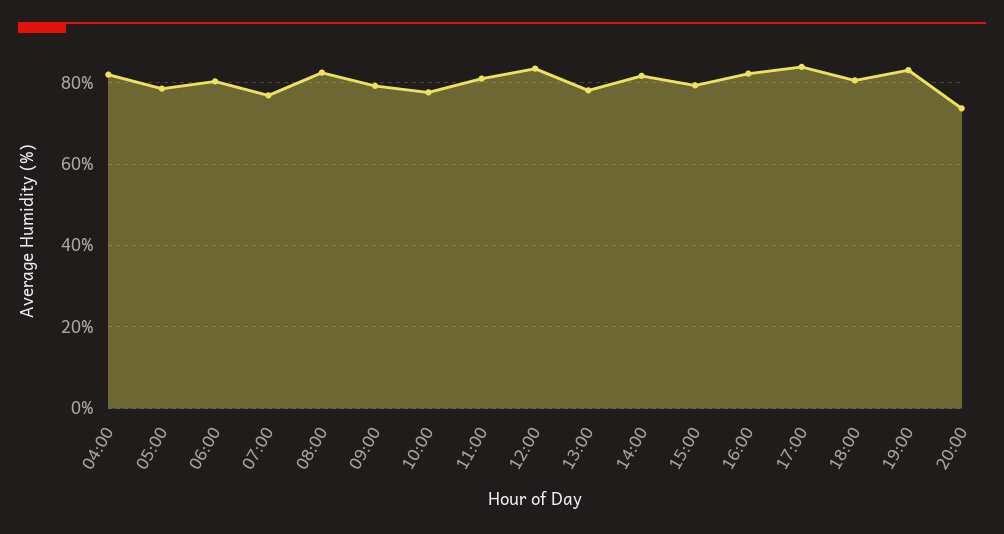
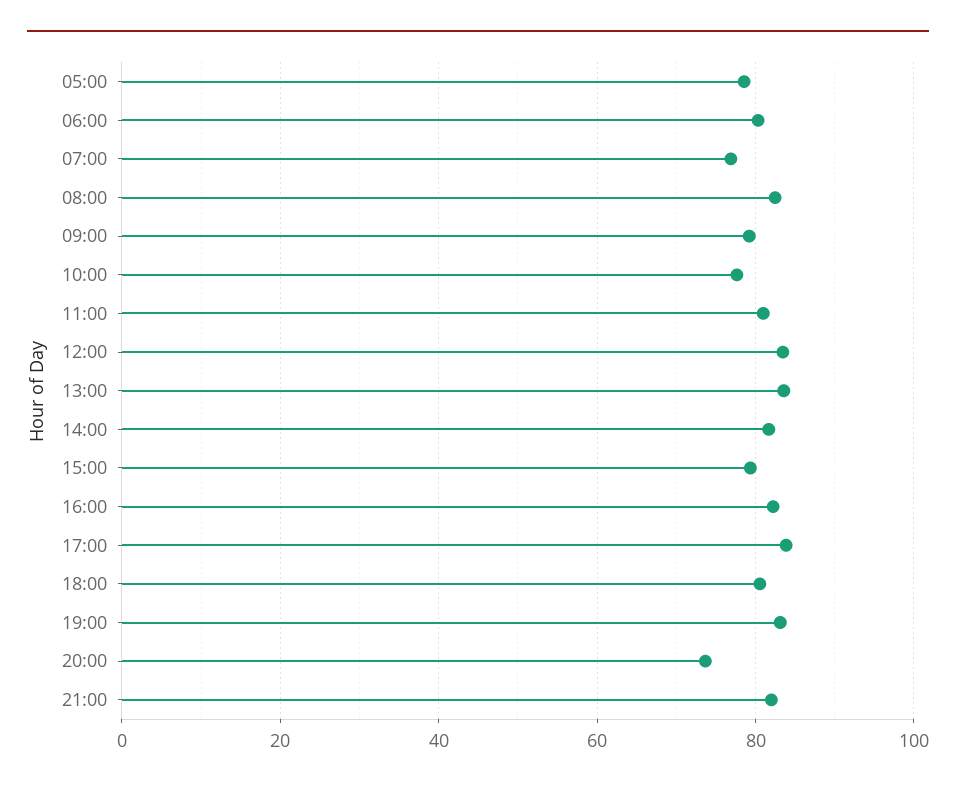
04:00: 82 -> none
13:00: 78 -> 84
21:00: none -> 82

